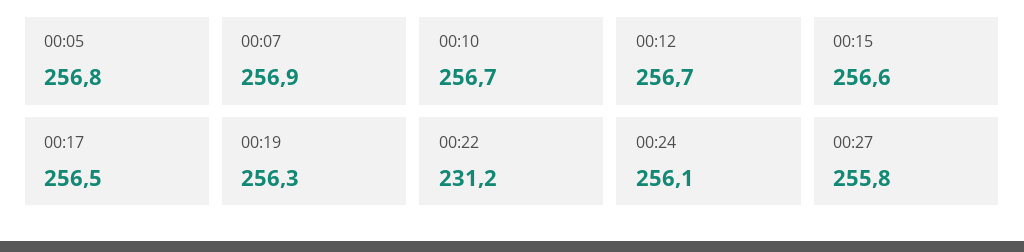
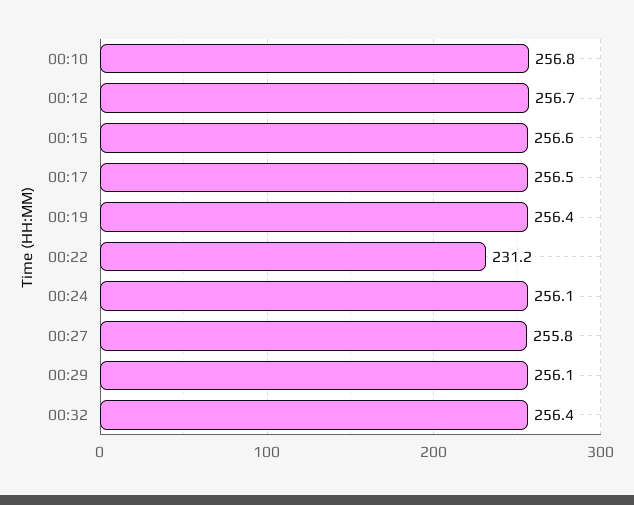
00:05: 256.8 -> none
00:07: 256.9 -> none
00:10: 256.7 -> 256.8
00:19: 256.3 -> 256.4
00:29: none -> 256.1
00:32: none -> 256.4

